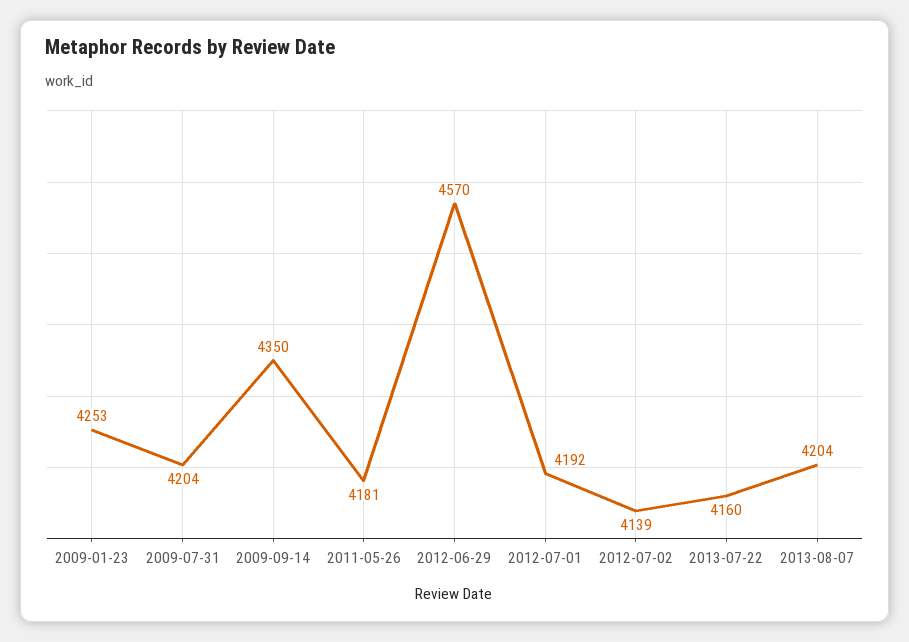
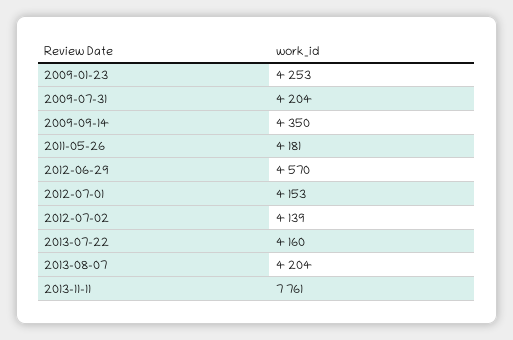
2012-07-01: 4192 -> 4153
2013-11-11: none -> 7761

